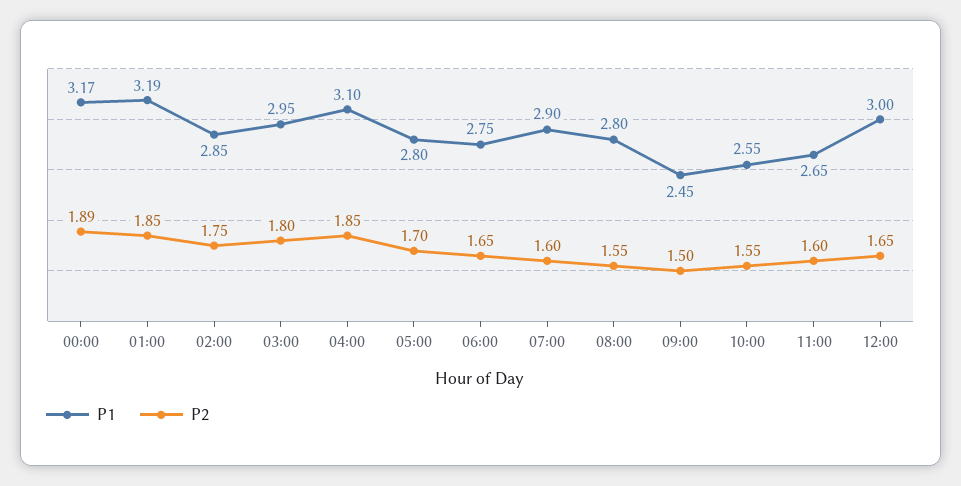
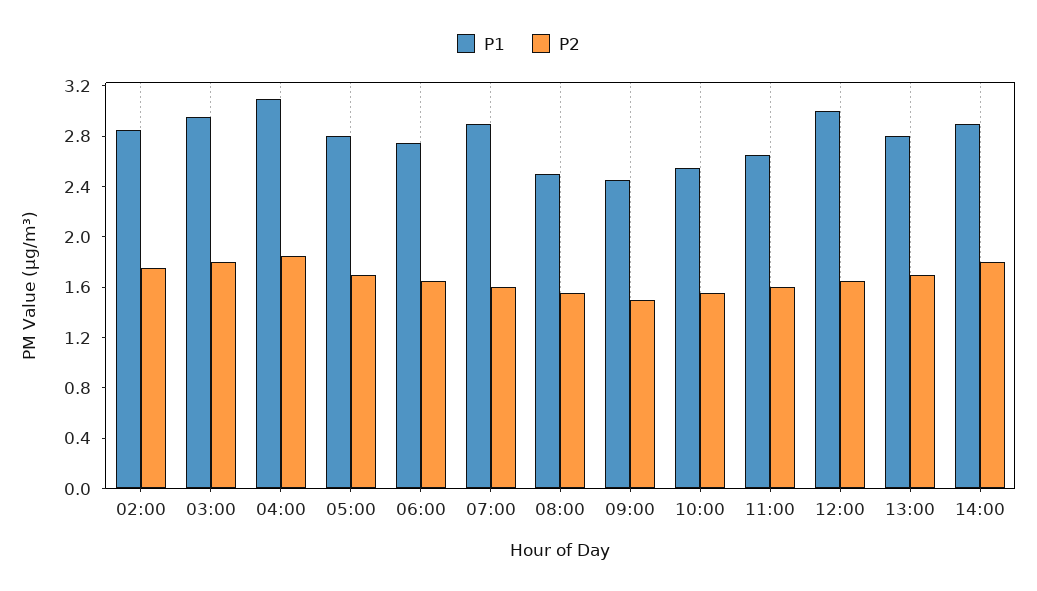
P1, 00:00: 3.17 -> none
P2, 00:00: 1.89 -> none
P1, 01:00: 3.19 -> none
P2, 01:00: 1.85 -> none
P1, 08:00: 2.8 -> 2.5
P1, 13:00: none -> 2.8
P2, 13:00: none -> 1.7
P1, 14:00: none -> 2.9
P2, 14:00: none -> 1.8

